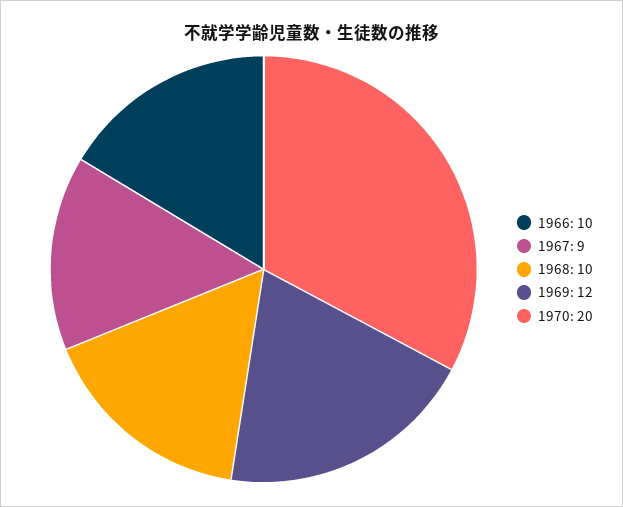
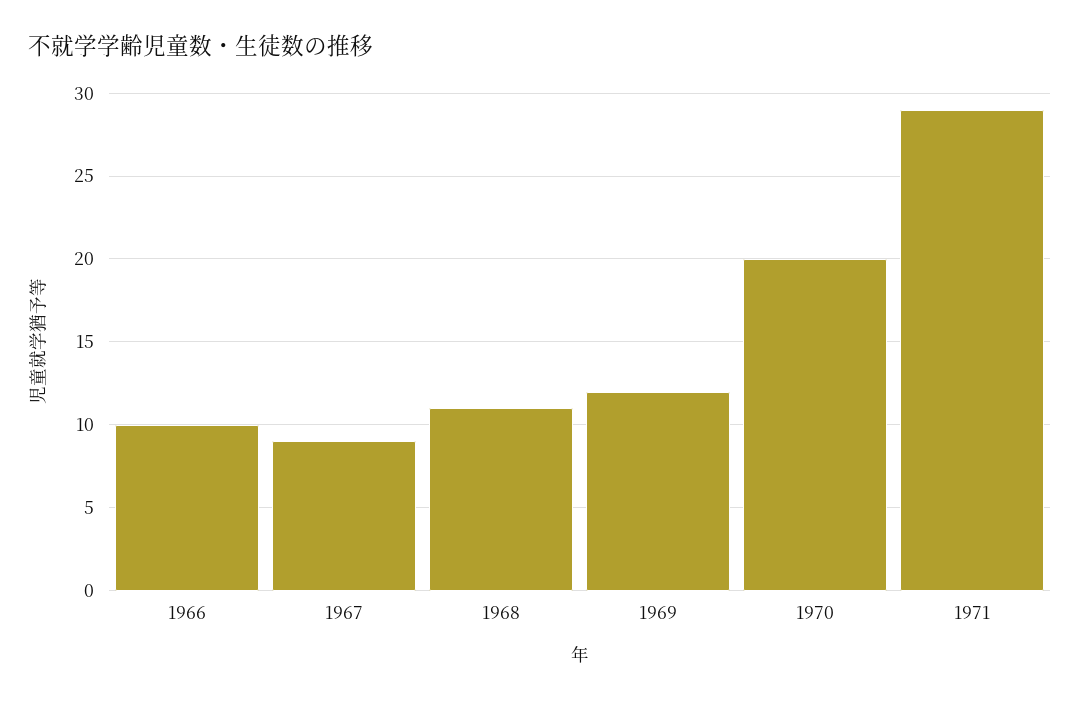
1968: 10 -> 11
1971: none -> 29

